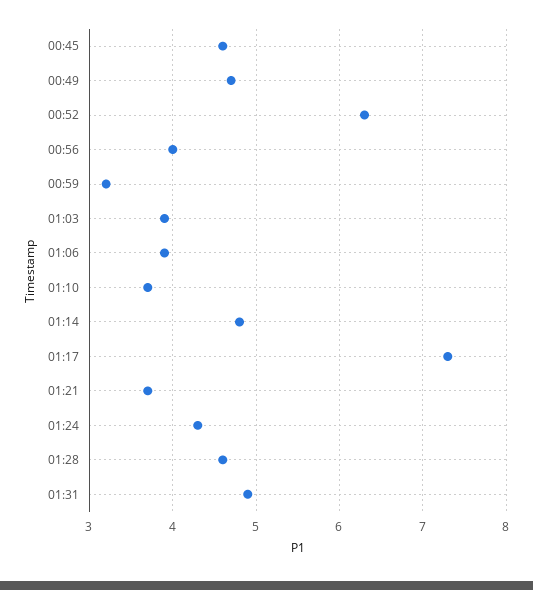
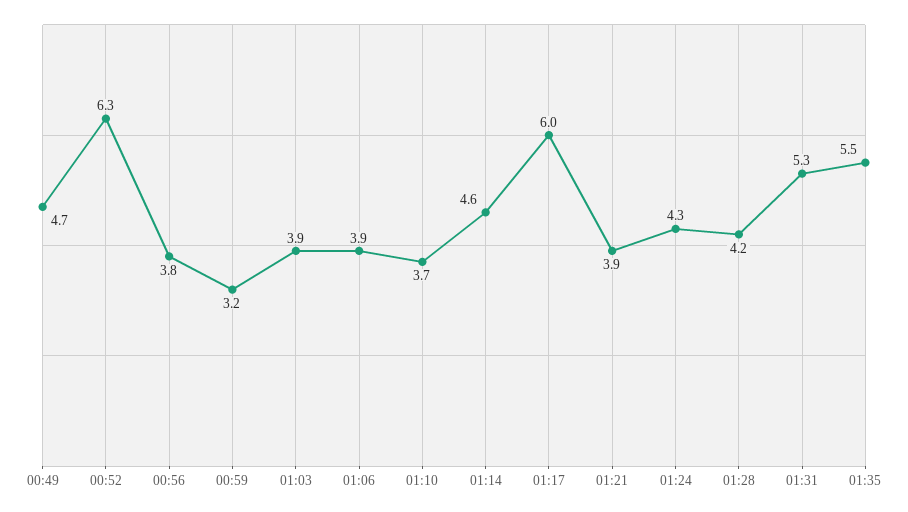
00:45: 4.6 -> none
00:56: 4 -> 3.8
01:14: 4.8 -> 4.6
01:17: 7.3 -> 6
01:21: 3.7 -> 3.9
01:28: 4.6 -> 4.2
01:31: 4.9 -> 5.3
01:35: none -> 5.5

